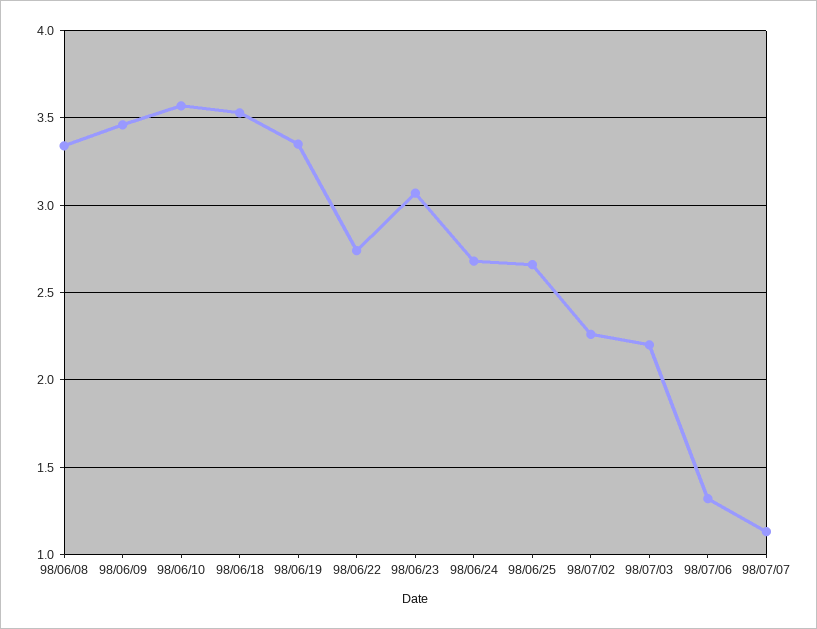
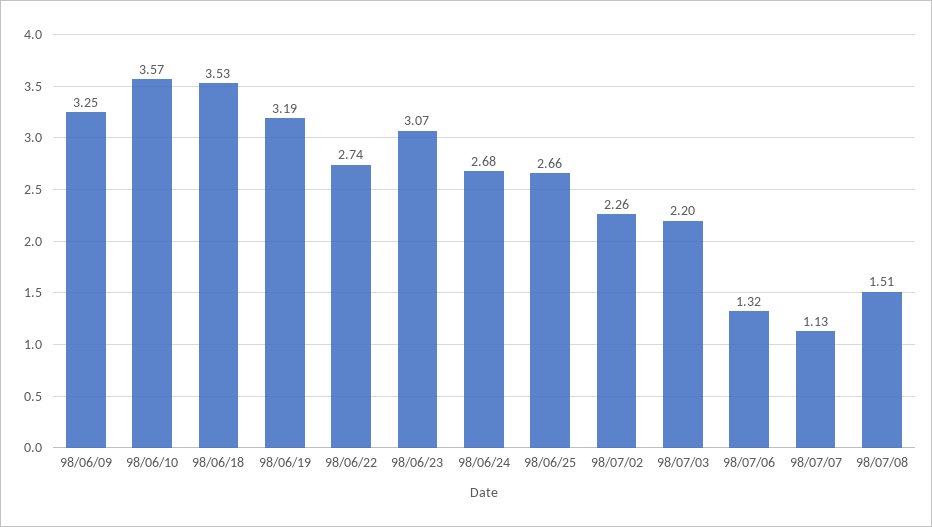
98/06/08: 3.35 -> none
98/06/09: 3.45 -> 3.25
98/06/19: 3.35 -> 3.19
98/07/08: none -> 1.51

